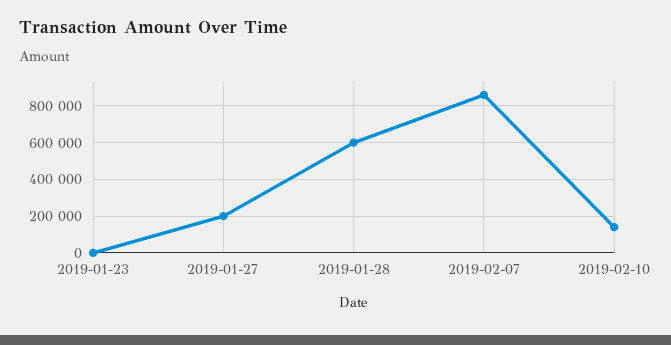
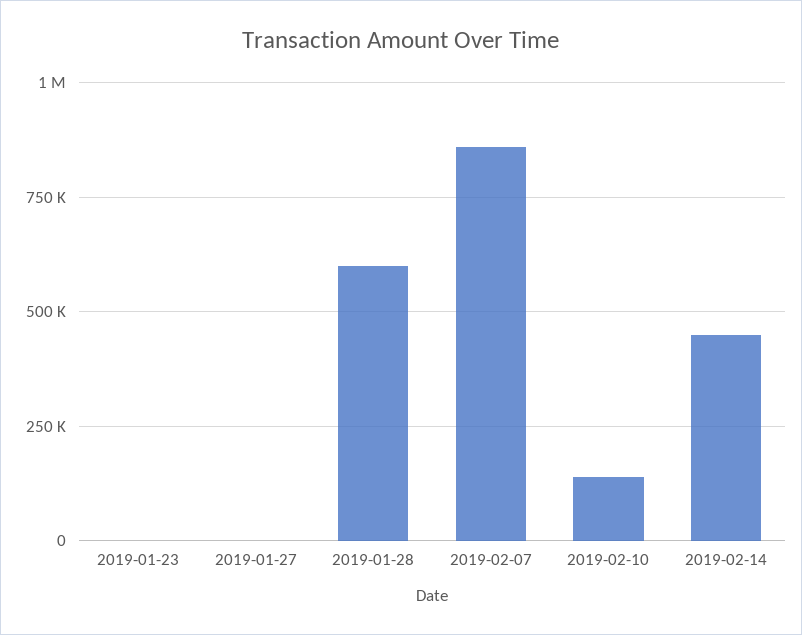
2019-01-27: 200000 -> 0
2019-02-14: none -> 450000

